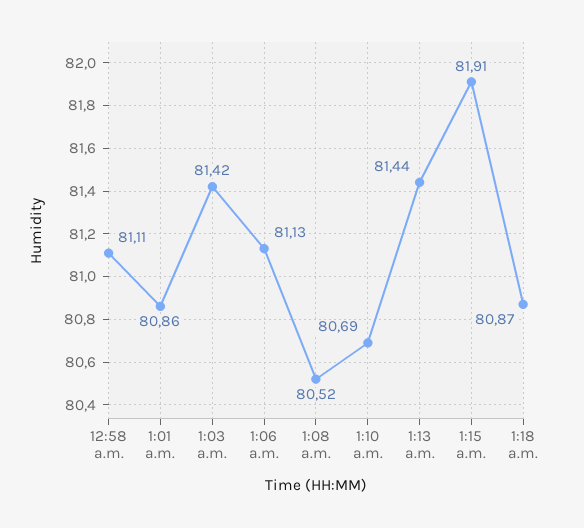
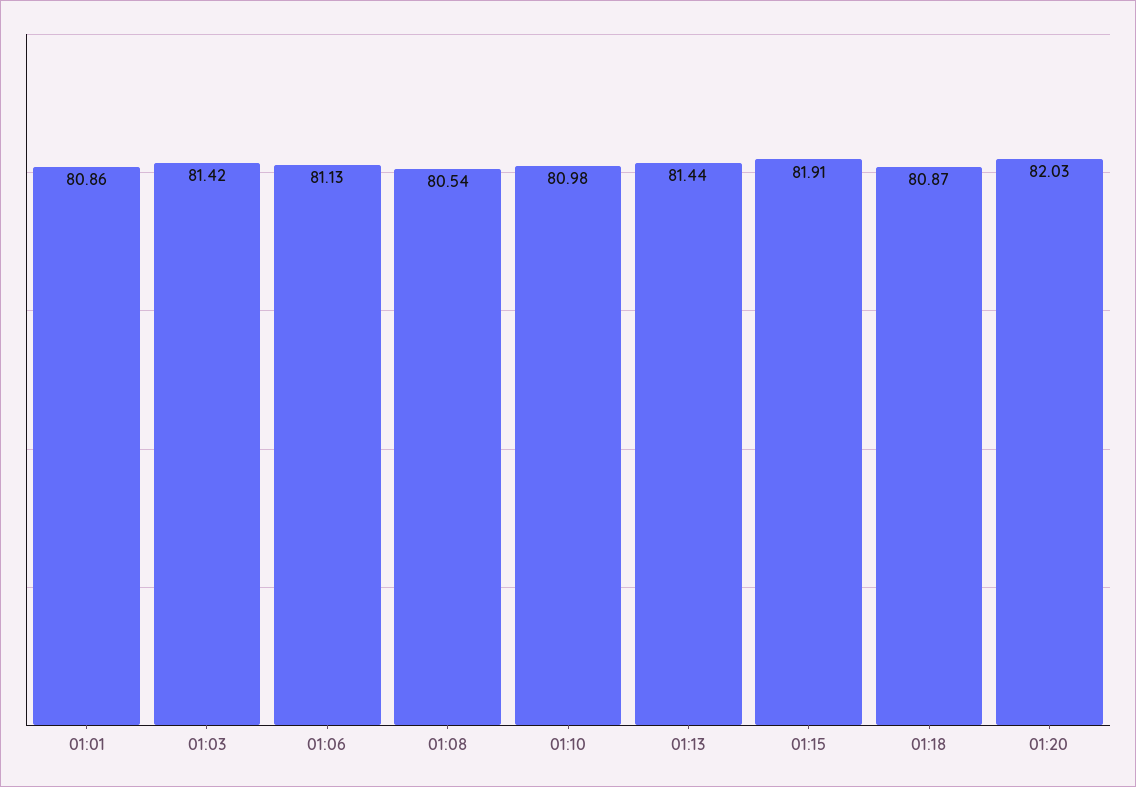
12:58 a.m.: 81.11 -> none
1:08 a.m.: 80.52 -> 80.54
1:10 a.m.: 80.69 -> 80.98
01:20: none -> 82.03

